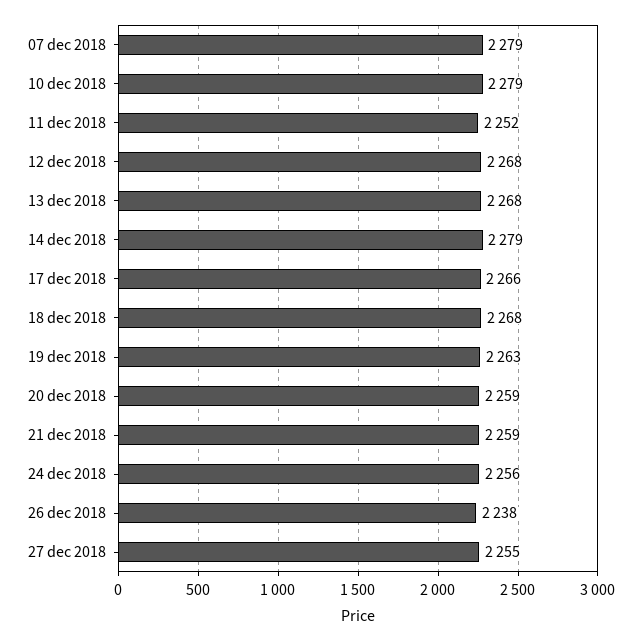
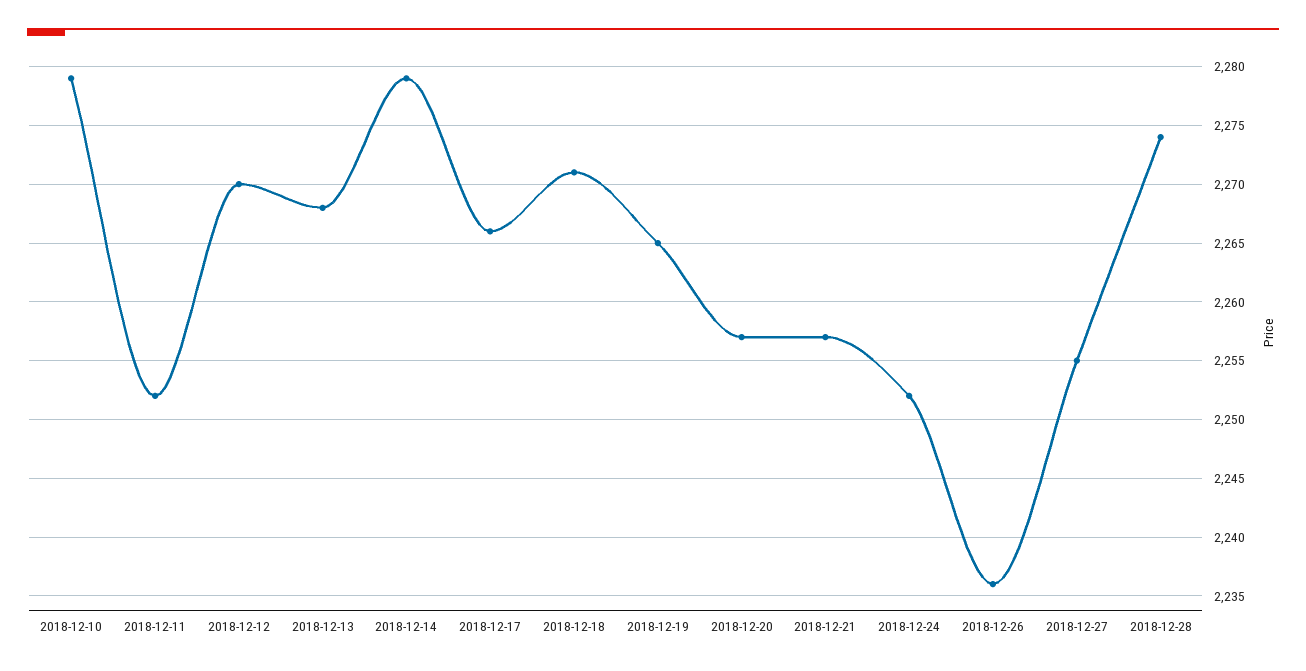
07 dec 2018: 2279 -> none
12 dec 2018: 2268 -> 2270
18 dec 2018: 2268 -> 2271
19 dec 2018: 2263 -> 2265
20 dec 2018: 2259 -> 2257
21 dec 2018: 2259 -> 2257
24 dec 2018: 2256 -> 2252
26 dec 2018: 2238 -> 2236
2018-12-28: none -> 2274

